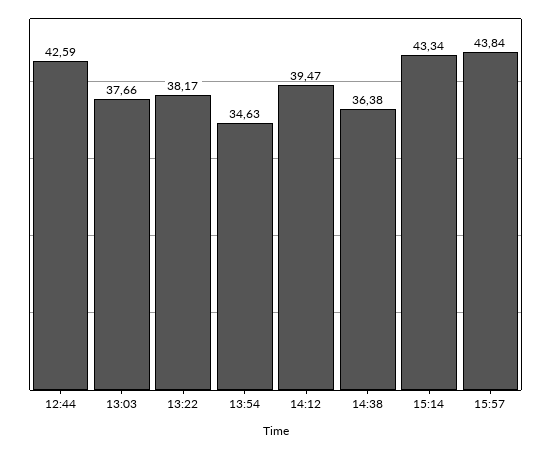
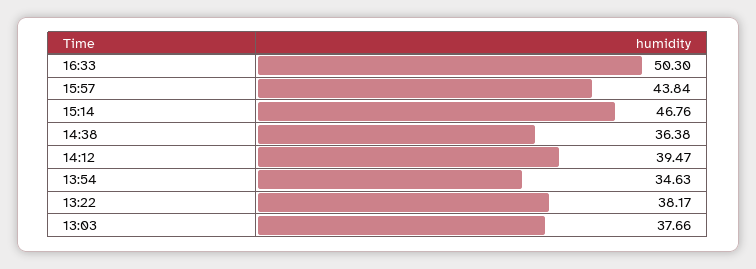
12:44: 42.59 -> none
15:14: 43.34 -> 46.76
16:33: none -> 50.3

